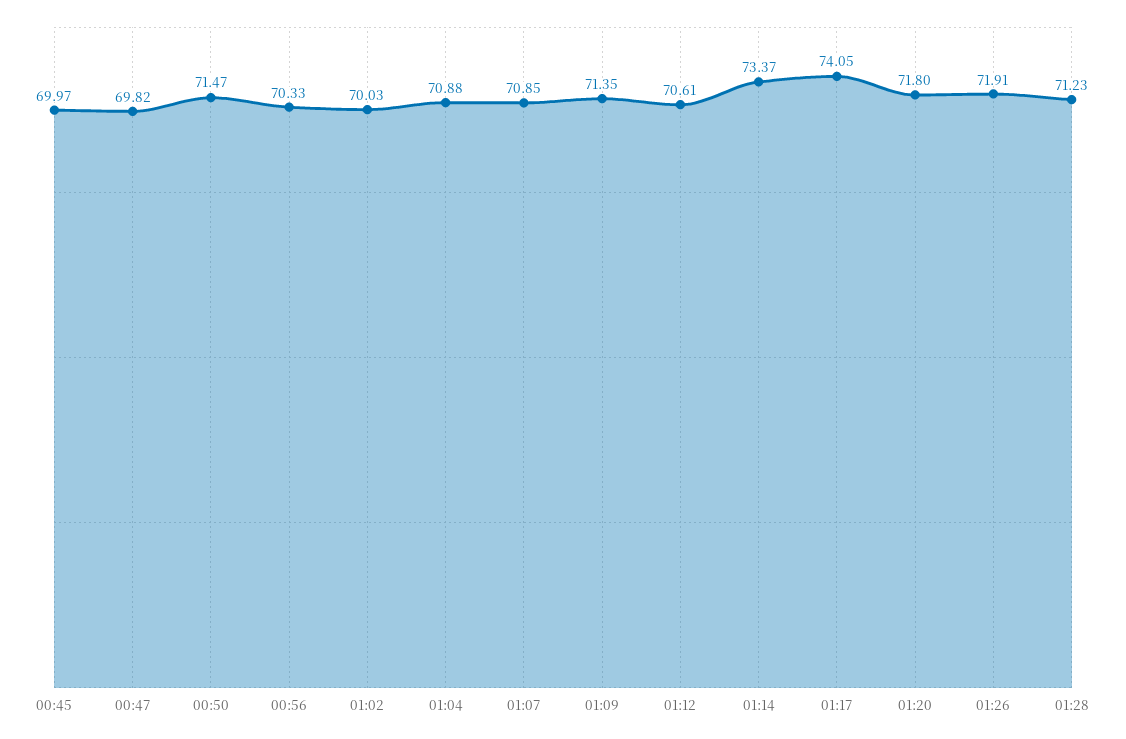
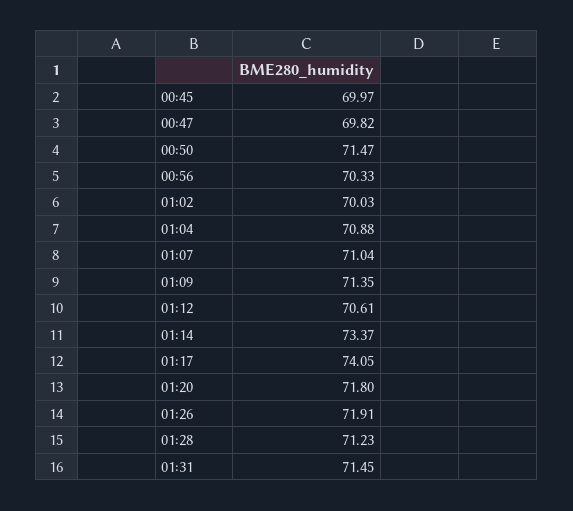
01:07: 70.85 -> 71.04
01:31: none -> 71.45

